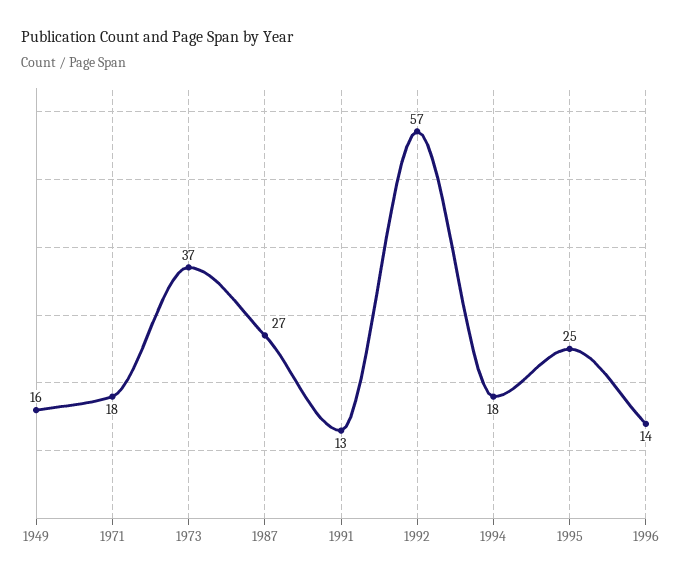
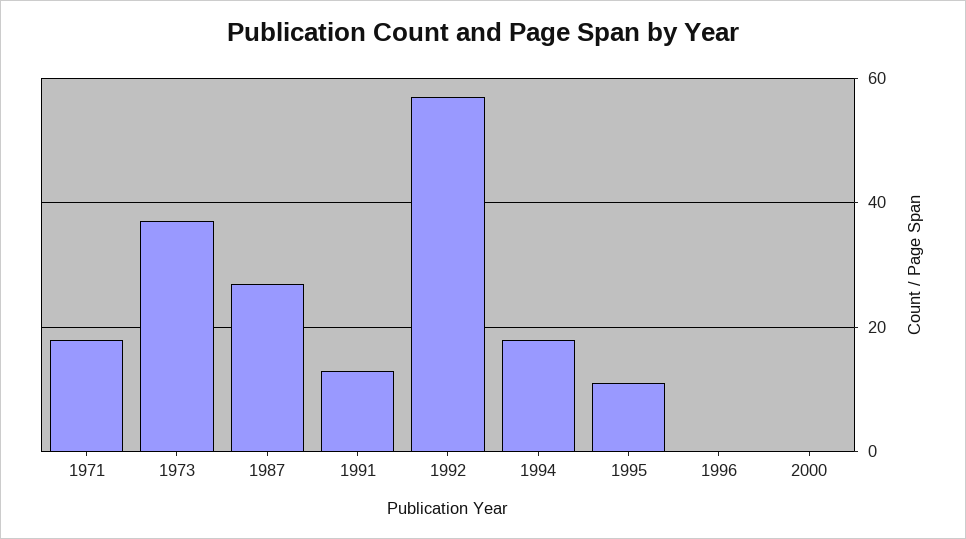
1949: 16 -> none
1995: 25 -> 10
1996: 14 -> 0
2000: none -> 0

